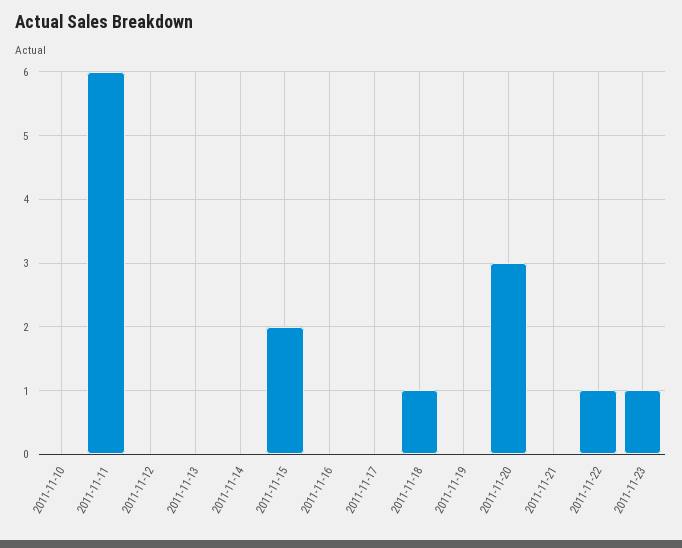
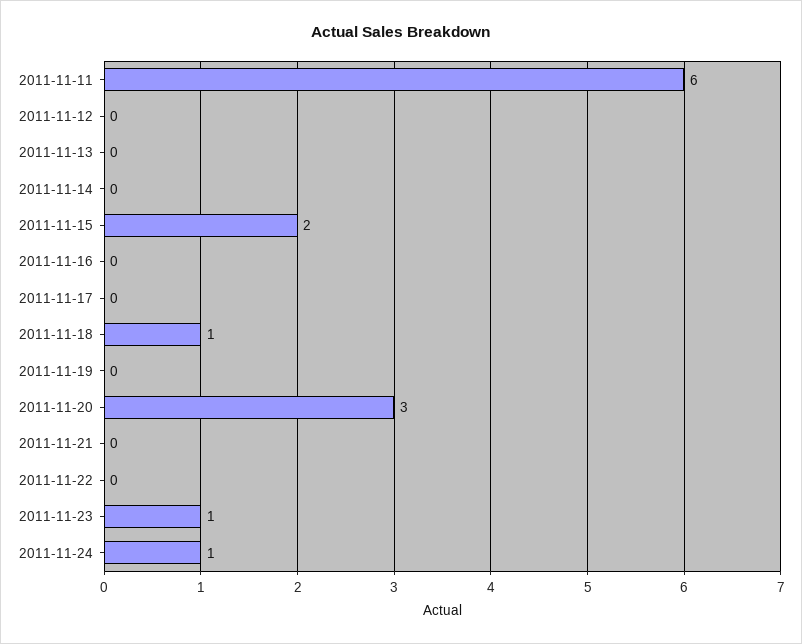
2011-11-10: 0 -> none
2011-11-22: 1 -> 0
2011-11-24: none -> 1

